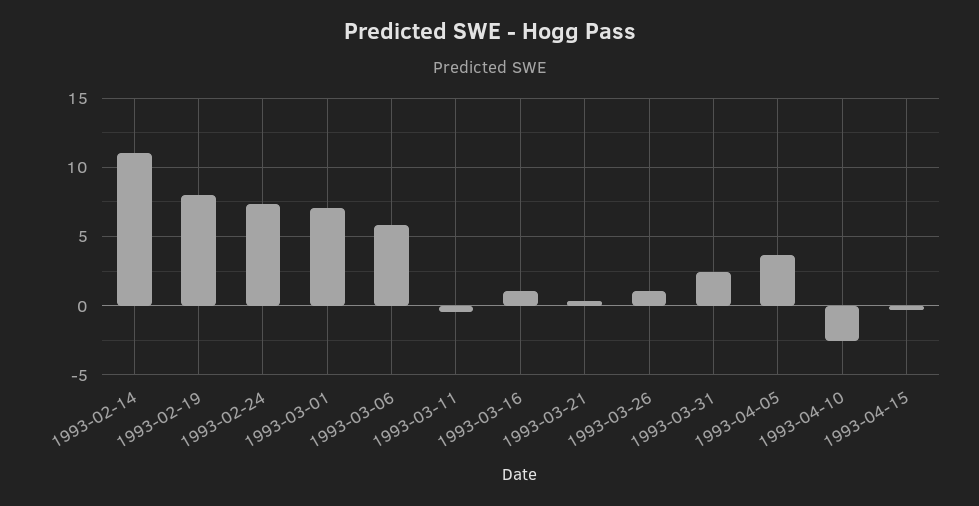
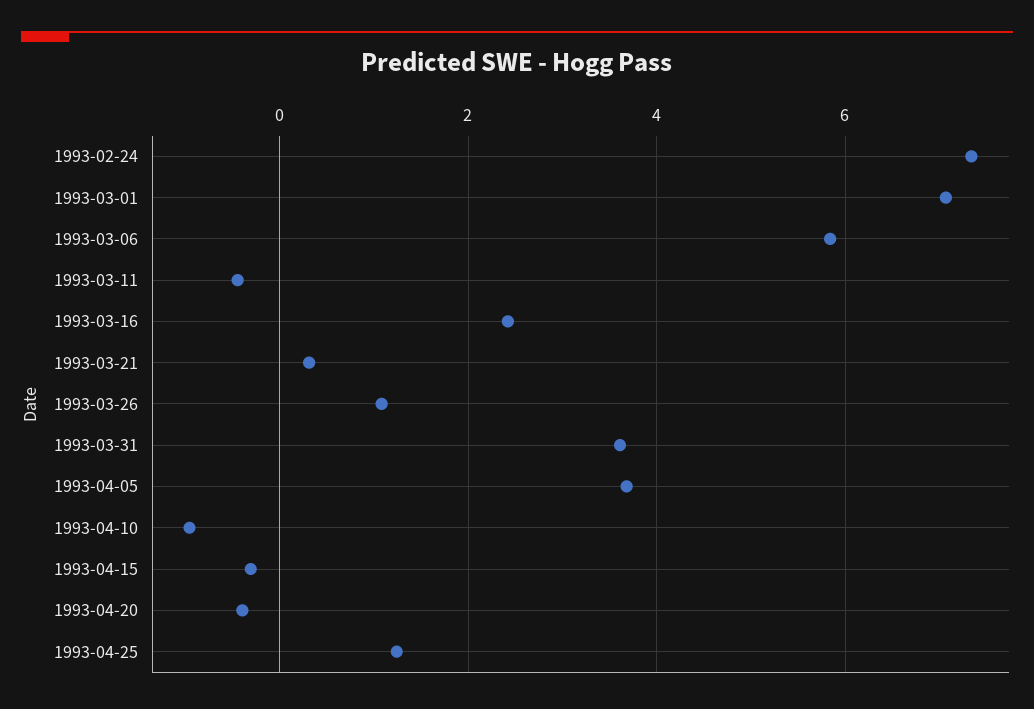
1993-02-14: 11 -> none
1993-02-19: 8 -> none
1993-03-16: 1 -> 2.4
1993-03-31: 2.5 -> 3.6
1993-04-10: -2.5 -> -1
1993-04-20: none -> -0.4
1993-04-25: none -> 1.2

